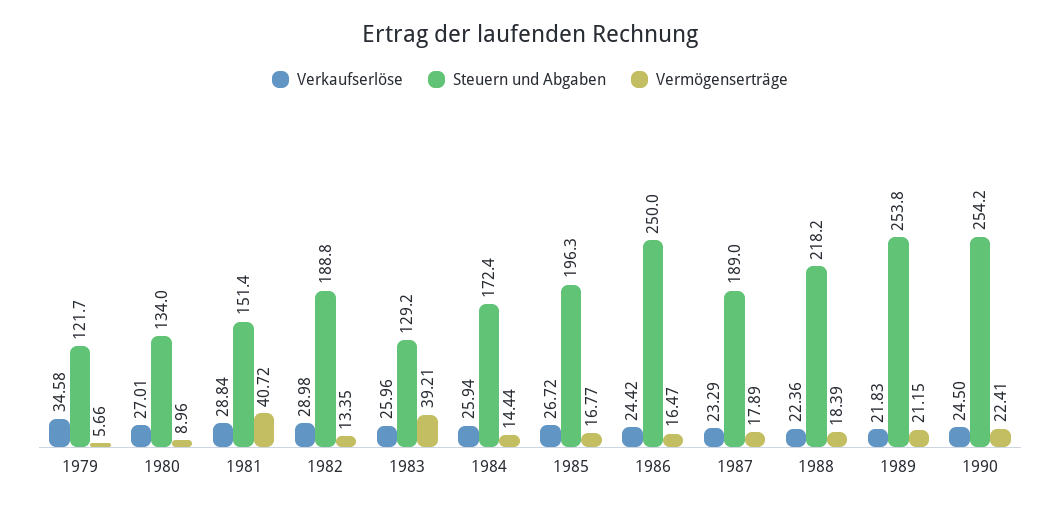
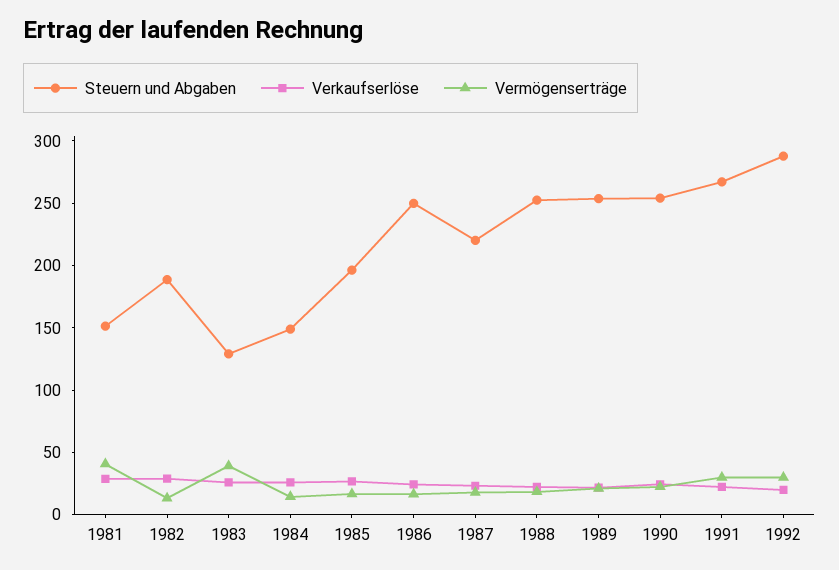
Verkaufserlöse, 1979: 34.58 -> none
Steuern und Abgaben, 1979: 121.7 -> none
Vermögenserträge, 1979: 5.66 -> none
Verkaufserlöse, 1980: 27.01 -> none
Steuern und Abgaben, 1980: 134 -> none
Vermögenserträge, 1980: 8.96 -> none
Steuern und Abgaben, 1984: 172.4 -> 150
Steuern und Abgaben, 1987: 189 -> 220
Steuern und Abgaben, 1988: 218.2 -> 250
Steuern und Abgaben, 1991: none -> 270
Verkaufserlöse, 1991: none -> 20
Vermögenserträge, 1991: none -> 30
Steuern und Abgaben, 1992: none -> 290
Verkaufserlöse, 1992: none -> 20
Vermögenserträge, 1992: none -> 30

